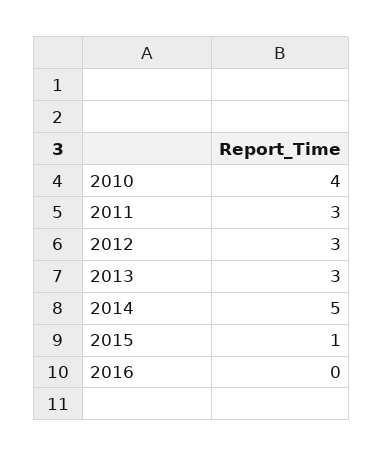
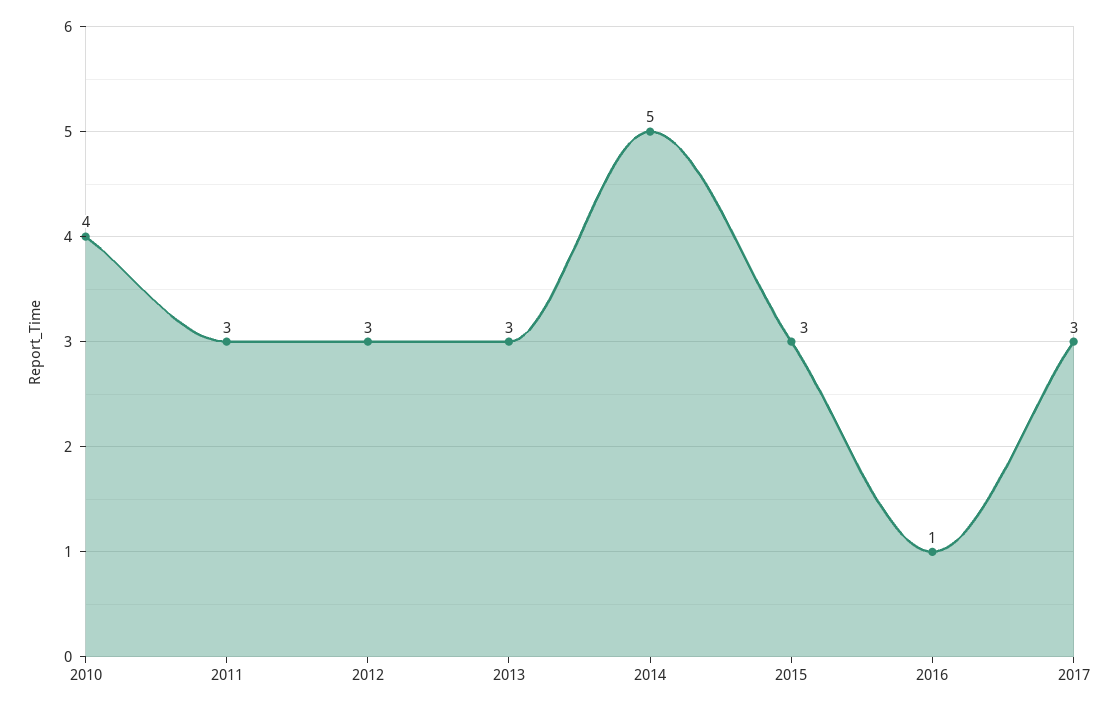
2015: 1 -> 3
2016: 0 -> 1
2017: none -> 3

